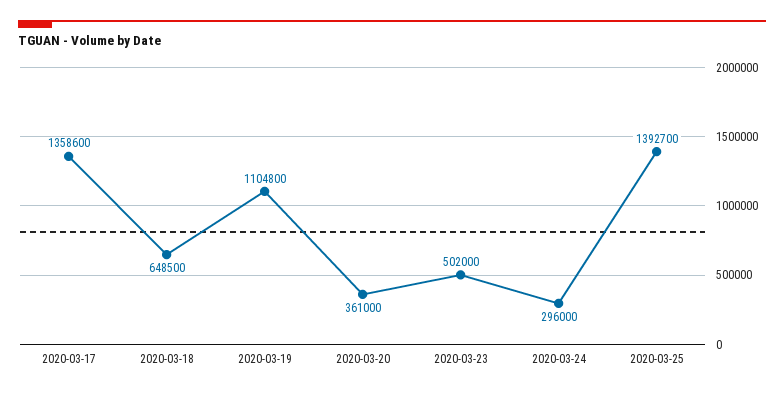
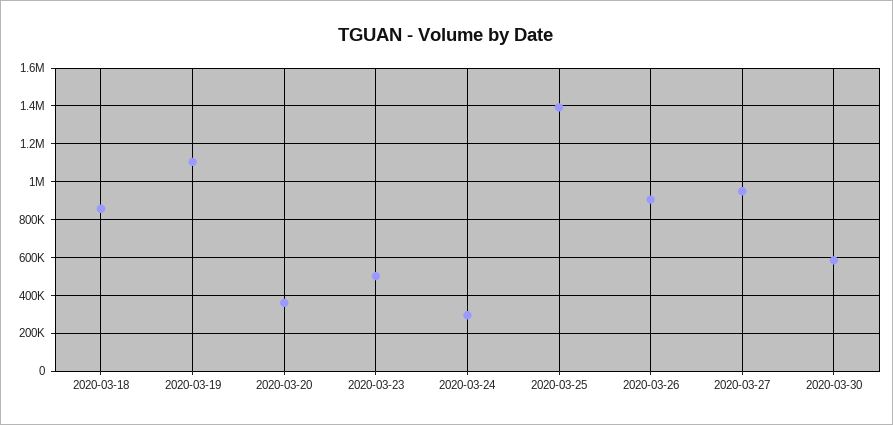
2020-03-17: 1358600 -> none
2020-03-18: 648500 -> 850000
2020-03-26: none -> 900000
2020-03-27: none -> 950000
2020-03-30: none -> 600000

